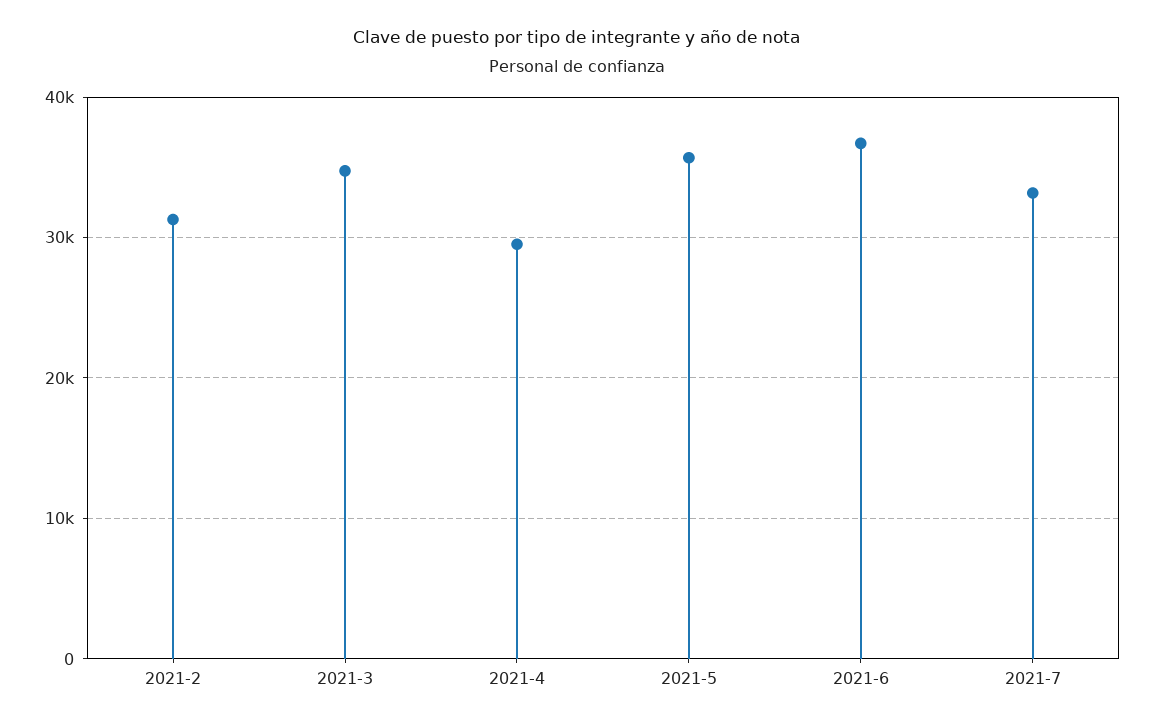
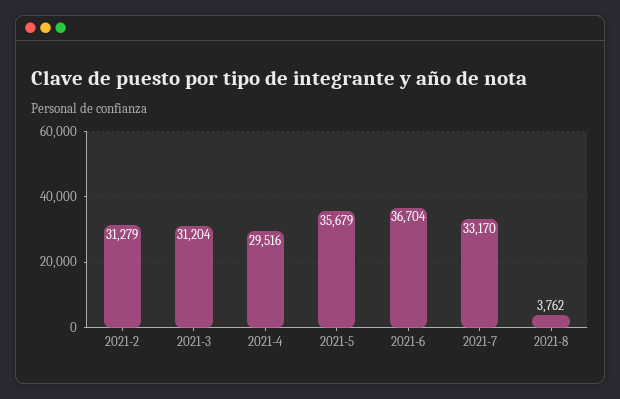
2021-3: 35000 -> 31204
2021-8: none -> 3762

